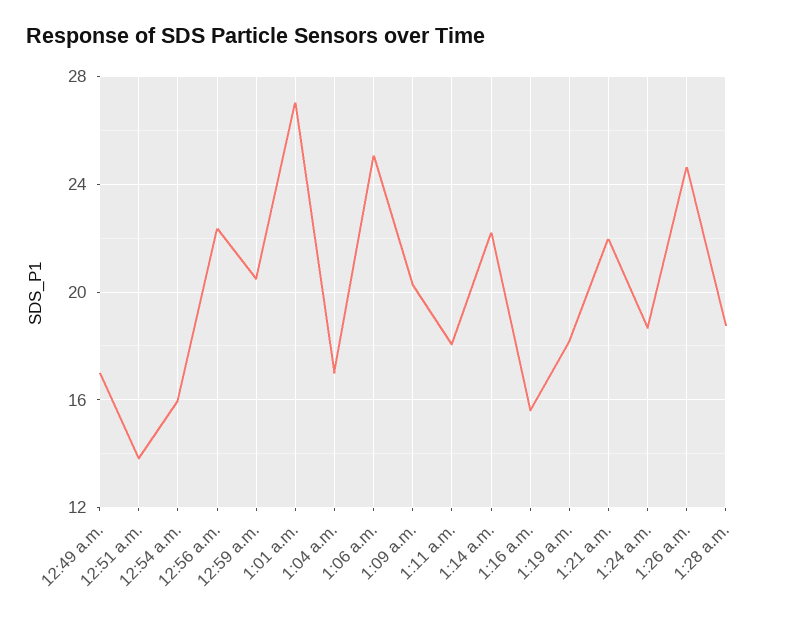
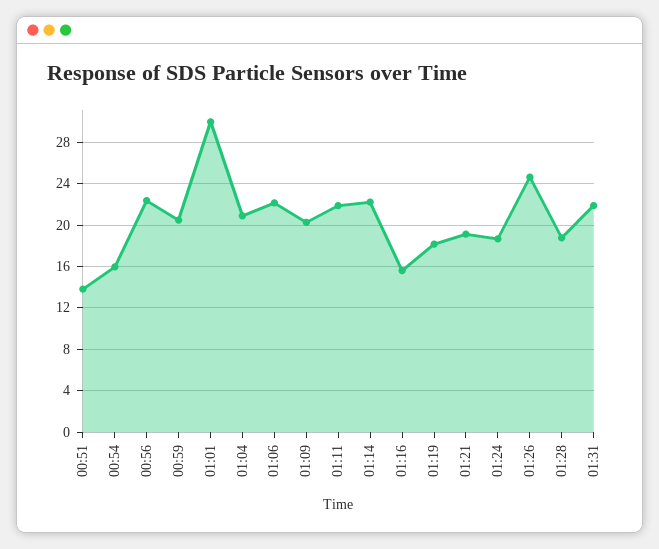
12:49 a.m.: 17 -> none
1:01 a.m.: 27 -> 30
1:04 a.m.: 17 -> 21
1:06 a.m.: 25 -> 22
1:11 a.m.: 18 -> 22
1:21 a.m.: 22 -> 19
01:31: none -> 22

